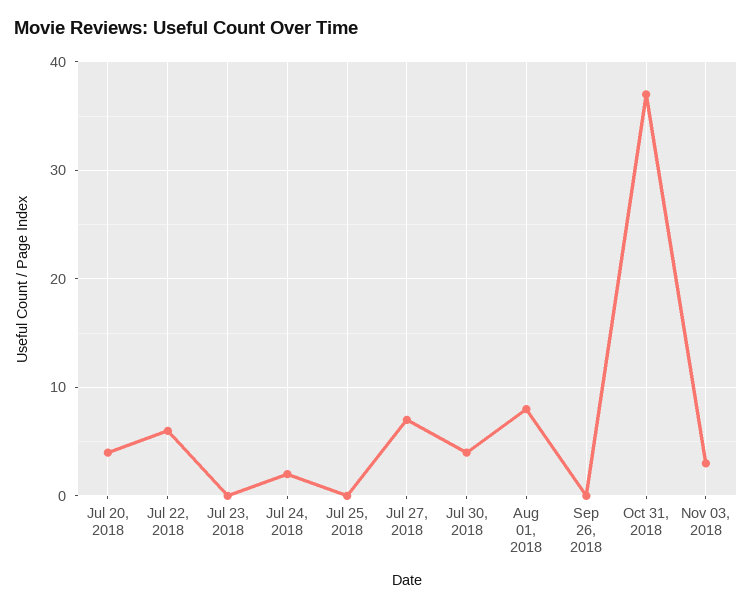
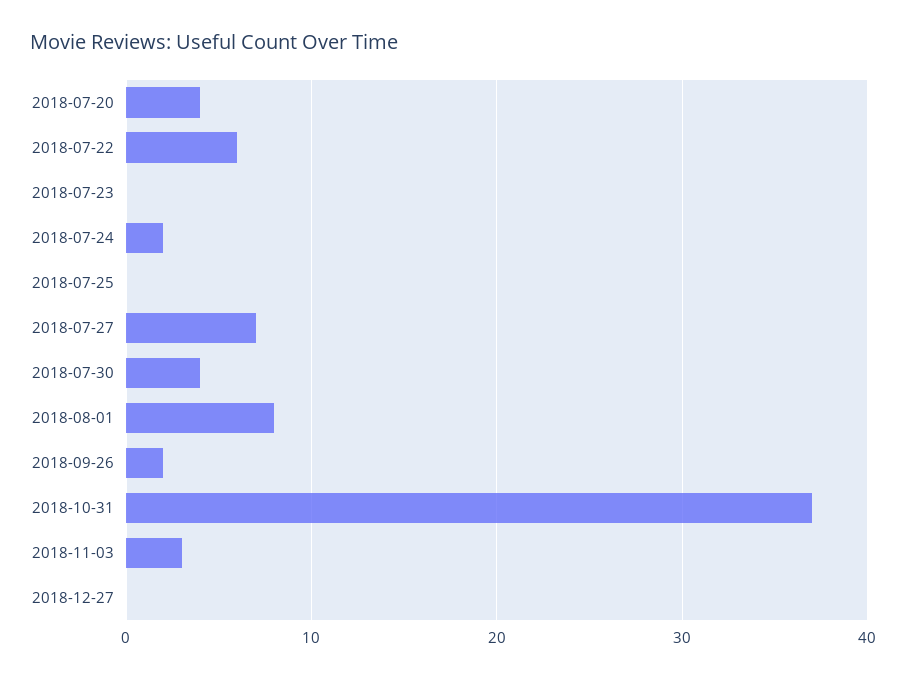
Sep 26, 2018: 0 -> 2
2018-12-27: none -> 0

